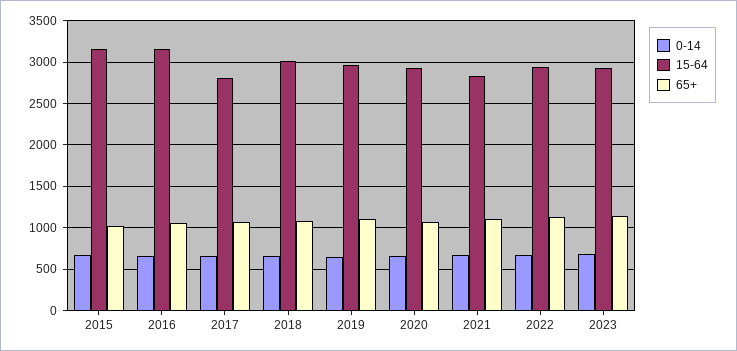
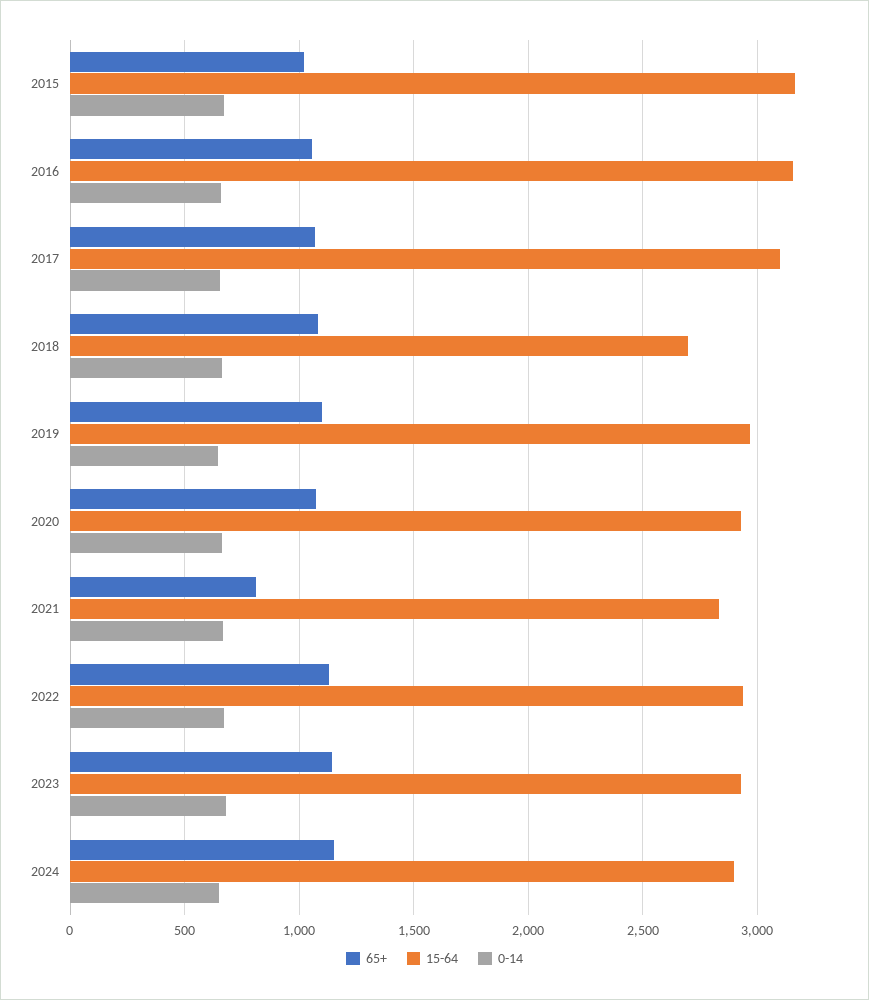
15-64, 2017: 2800 -> 3100
15-64, 2018: 3000 -> 2700
65+, 2021: 1100 -> 800
65+, 2024: none -> 1150
15-64, 2024: none -> 2900
0-14, 2024: none -> 650

